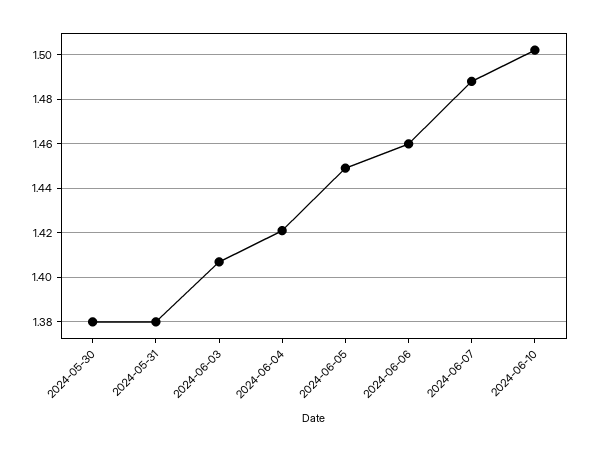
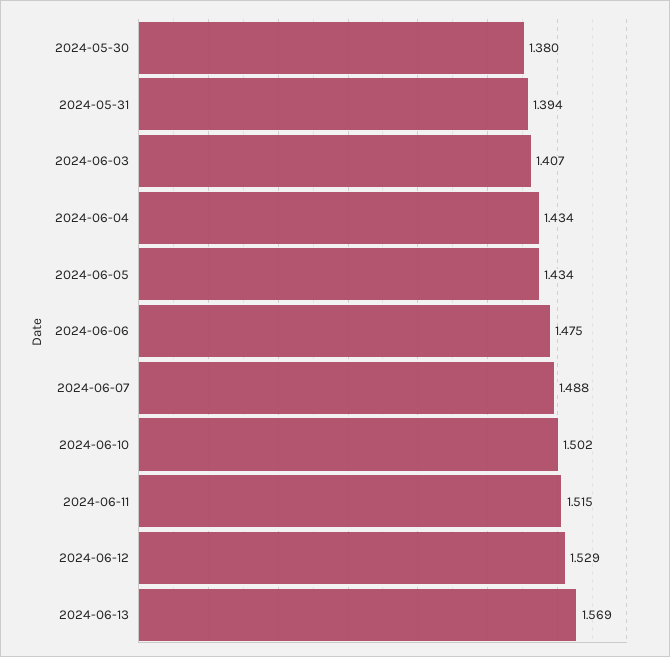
2024-05-31: 1.38 -> 1.394
2024-06-04: 1.42 -> 1.434
2024-06-05: 1.45 -> 1.434
2024-06-06: 1.46 -> 1.475
2024-06-11: none -> 1.515
2024-06-12: none -> 1.529
2024-06-13: none -> 1.569

